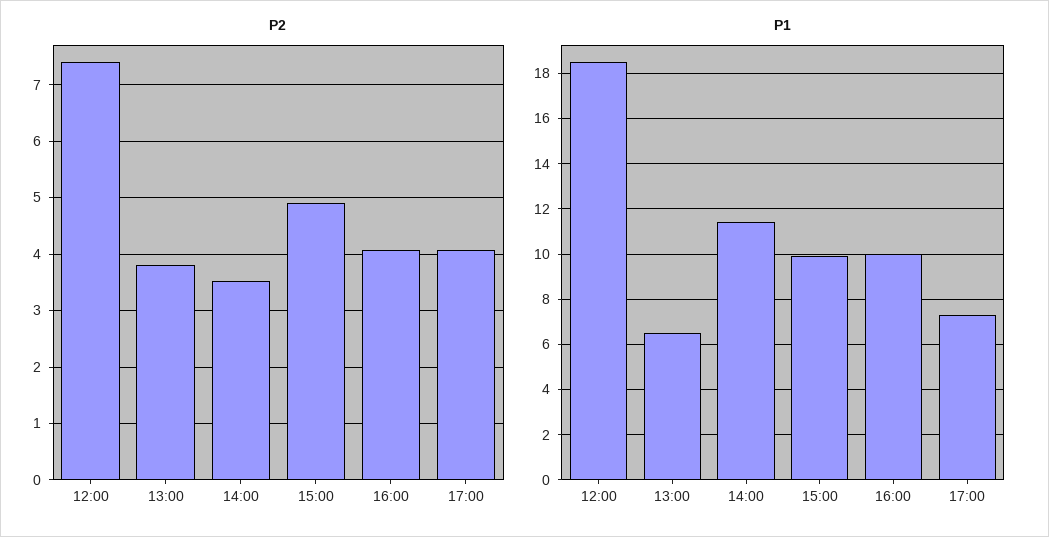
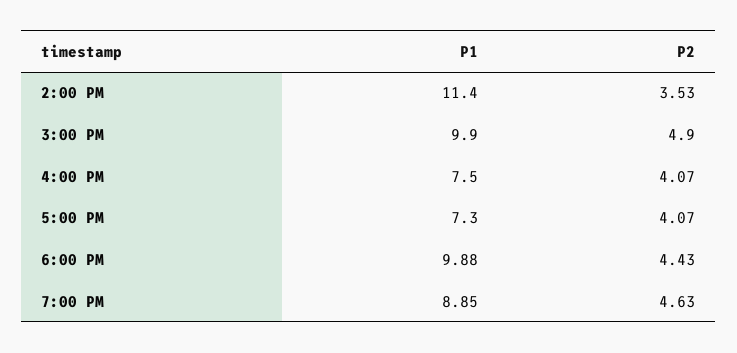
P2, 12:00: 7.4 -> none
P2, 13:00: 3.8 -> none
P1, 12:00: 18.5 -> none
P1, 13:00: 6.5 -> none
P1, 16:00: 10 -> 7.5
P1, 6:00 PM: none -> 9.88
P2, 6:00 PM: none -> 4.43
P1, 7:00 PM: none -> 8.85
P2, 7:00 PM: none -> 4.63

